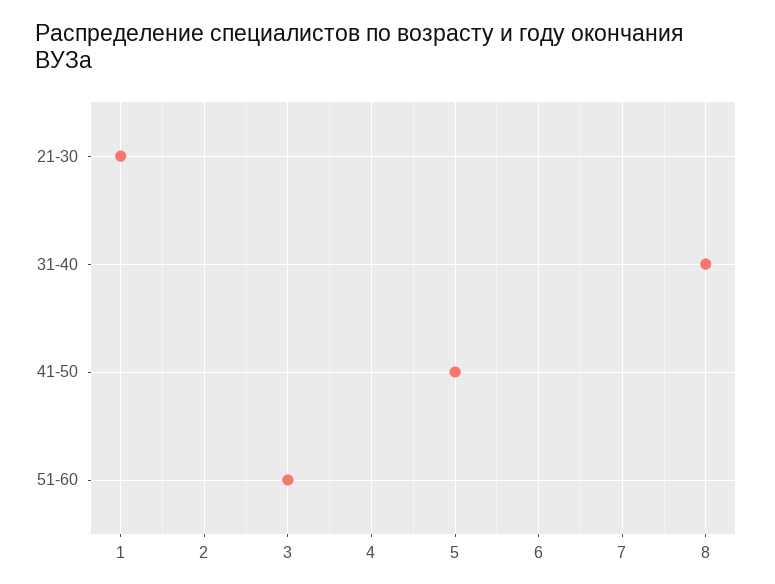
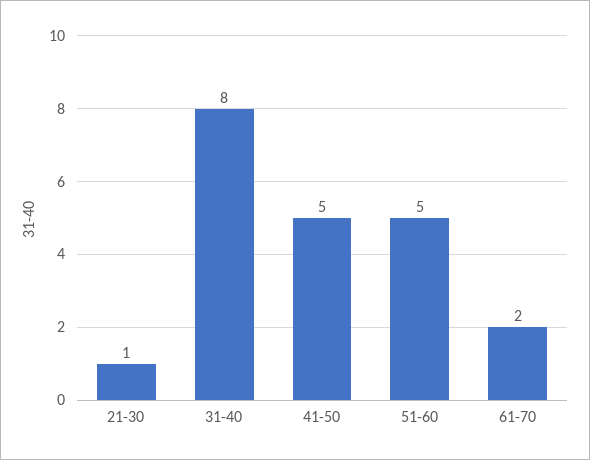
51-60: 3 -> 5
61-70: none -> 2

